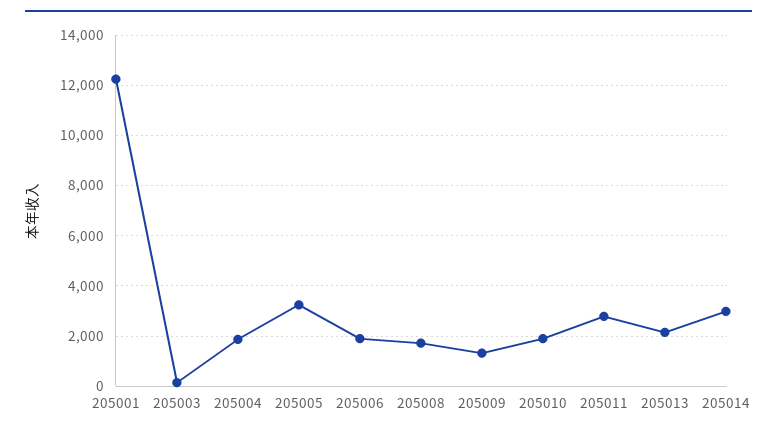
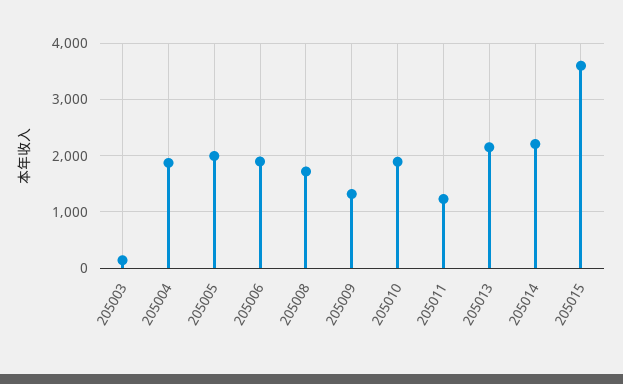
205001: 12250 -> none
205005: 3250 -> 2000
205011: 2750 -> 1200
205014: 3000 -> 2200
205015: none -> 3600

